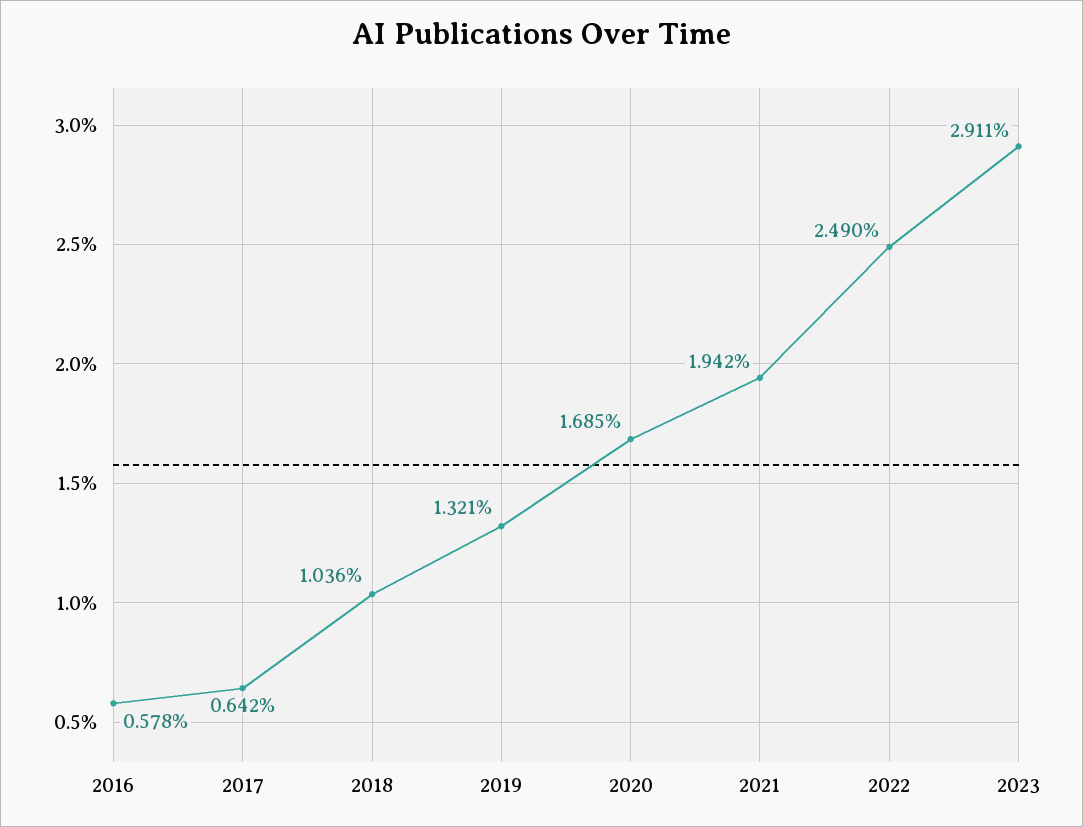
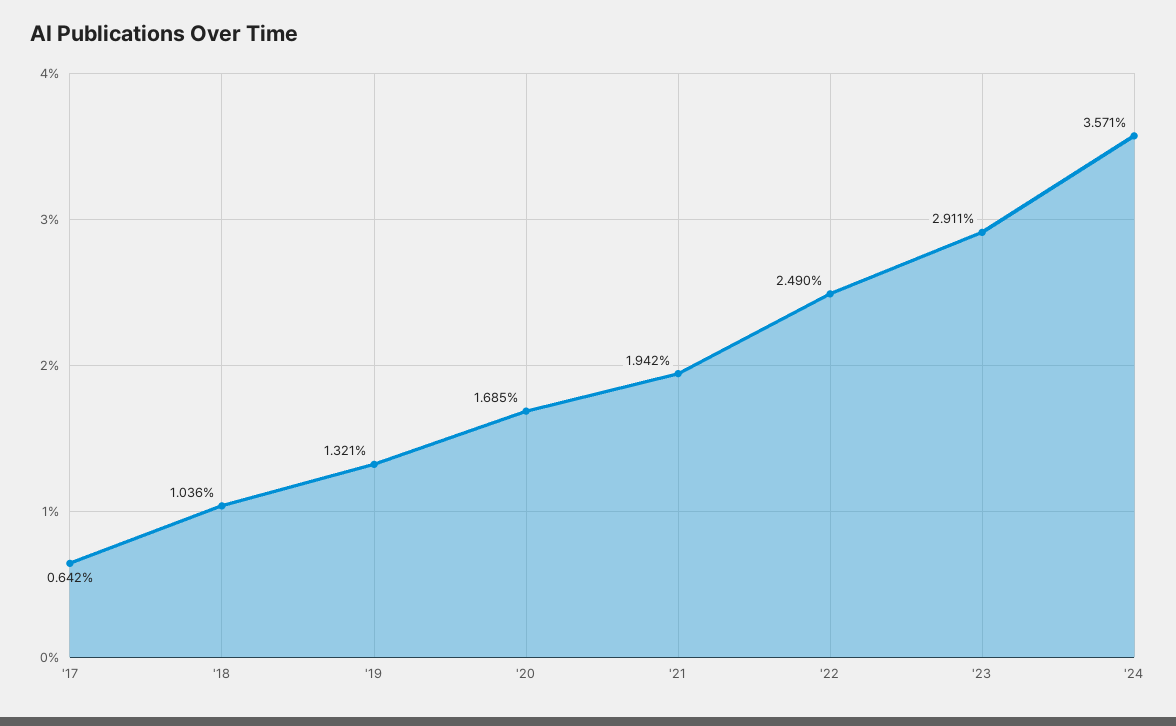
2016: 0.578 -> none
'24: none -> 3.571

